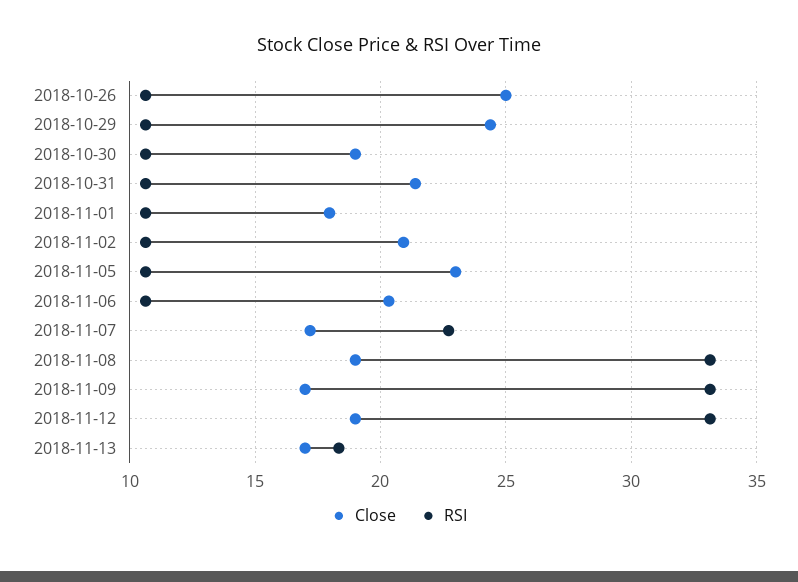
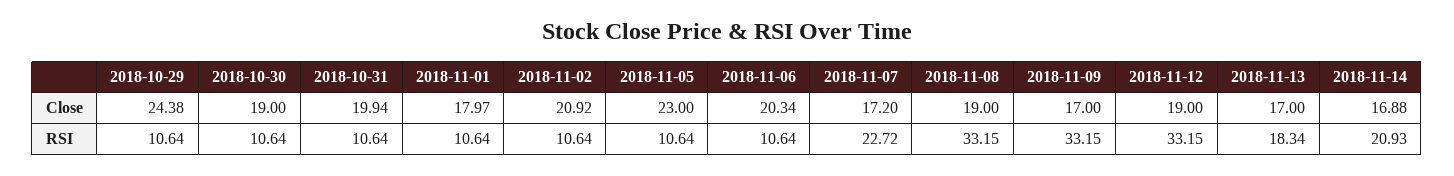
Close, 2018-10-26: 25 -> none
RSI, 2018-10-26: 10.5 -> none
Close, 2018-10-31: 21.5 -> 19.94
Close, 2018-11-14: none -> 16.88
RSI, 2018-11-14: none -> 20.93

